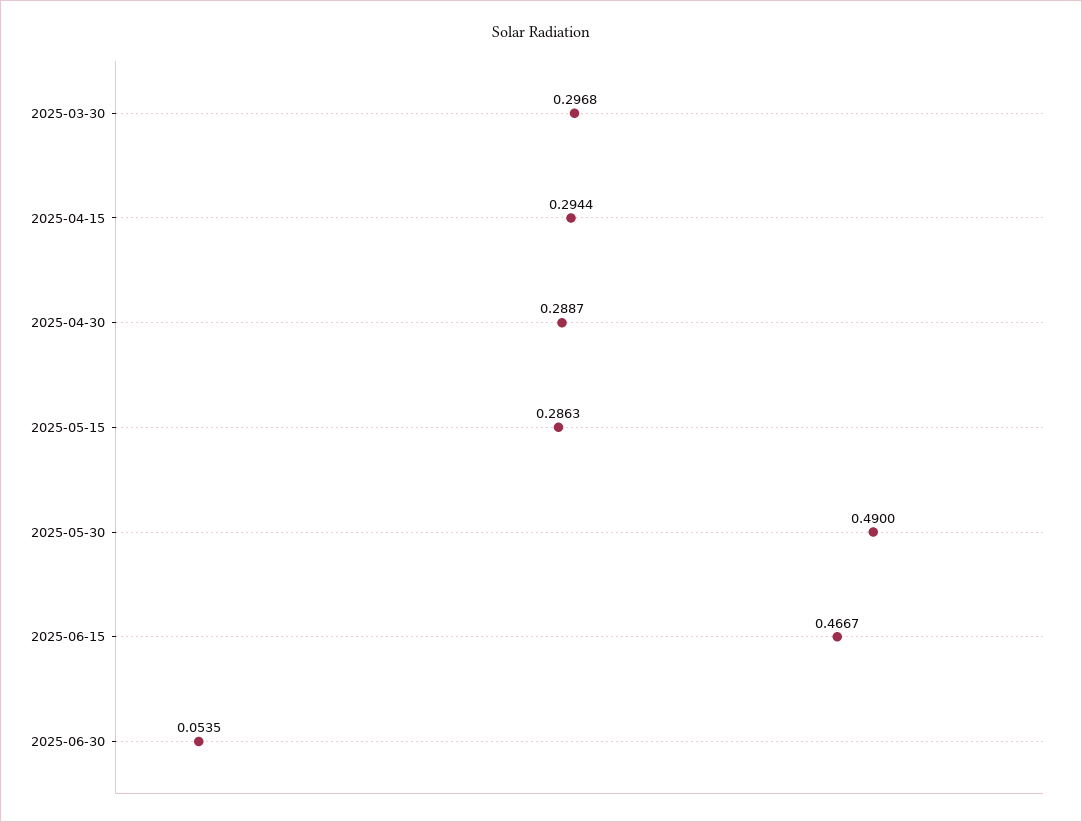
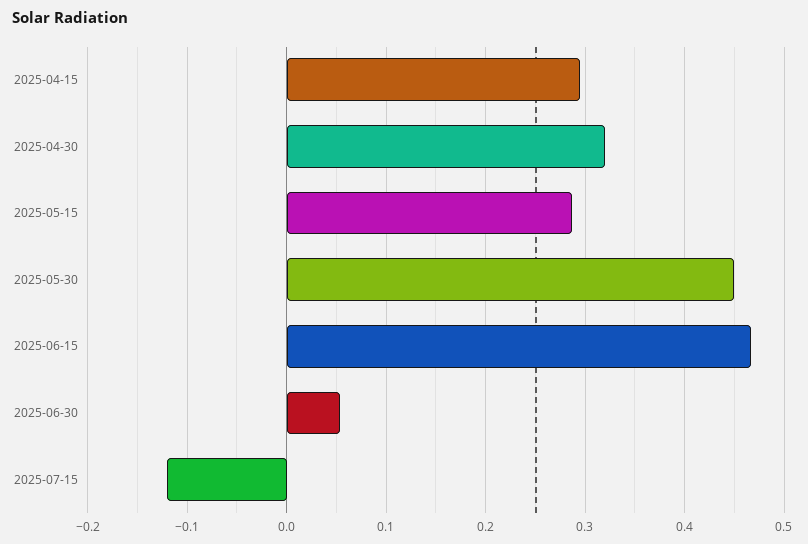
2025-03-30: 0.2968 -> none
2025-04-30: 0.2887 -> 0.32
2025-05-30: 0.49 -> 0.45
2025-07-15: none -> -0.12

